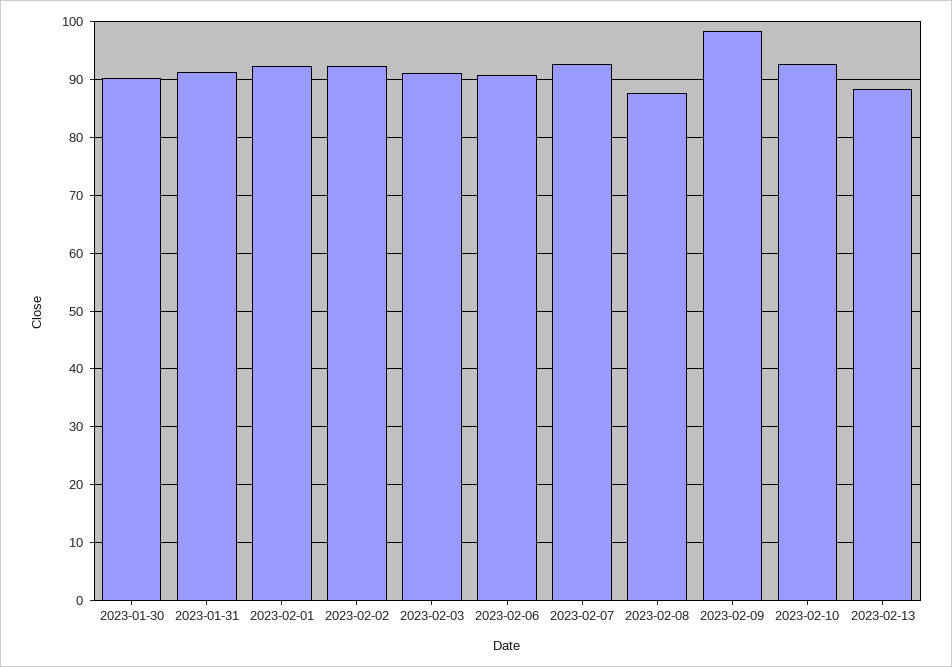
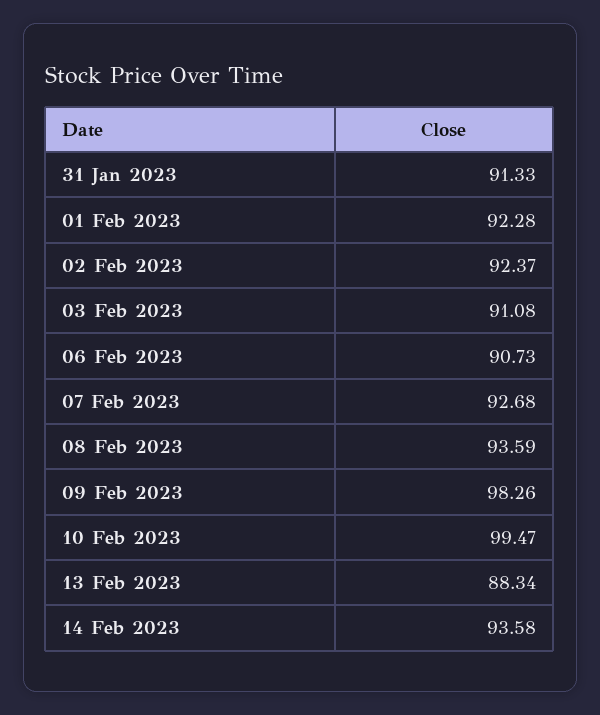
2023-01-30: 90 -> none
2023-02-08: 88 -> 93.59
2023-02-10: 92 -> 99.47
14 Feb 2023: none -> 93.58

